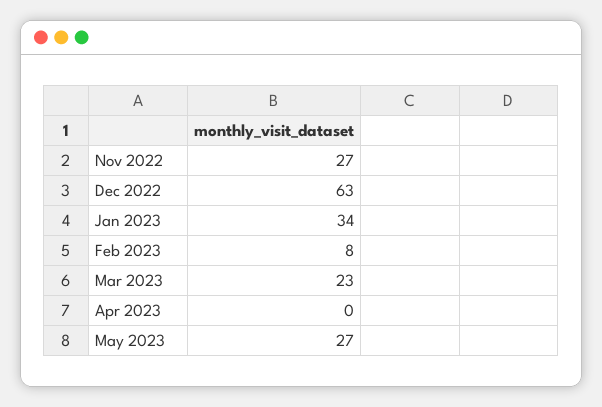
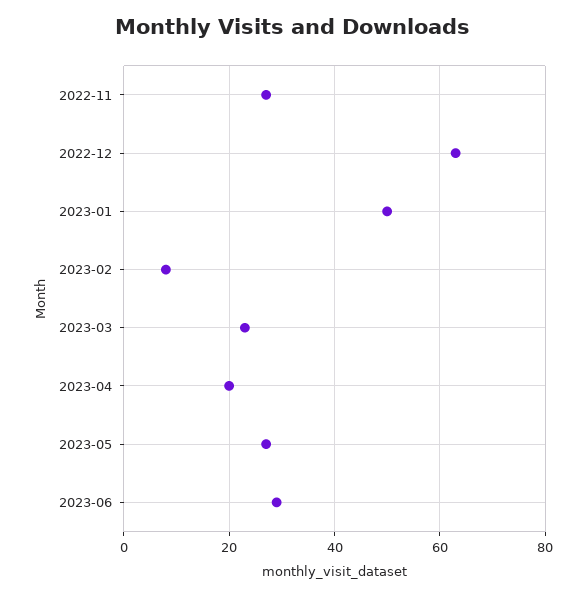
Jan 2023: 34 -> 50
Apr 2023: 0 -> 20
2023-06: none -> 30

